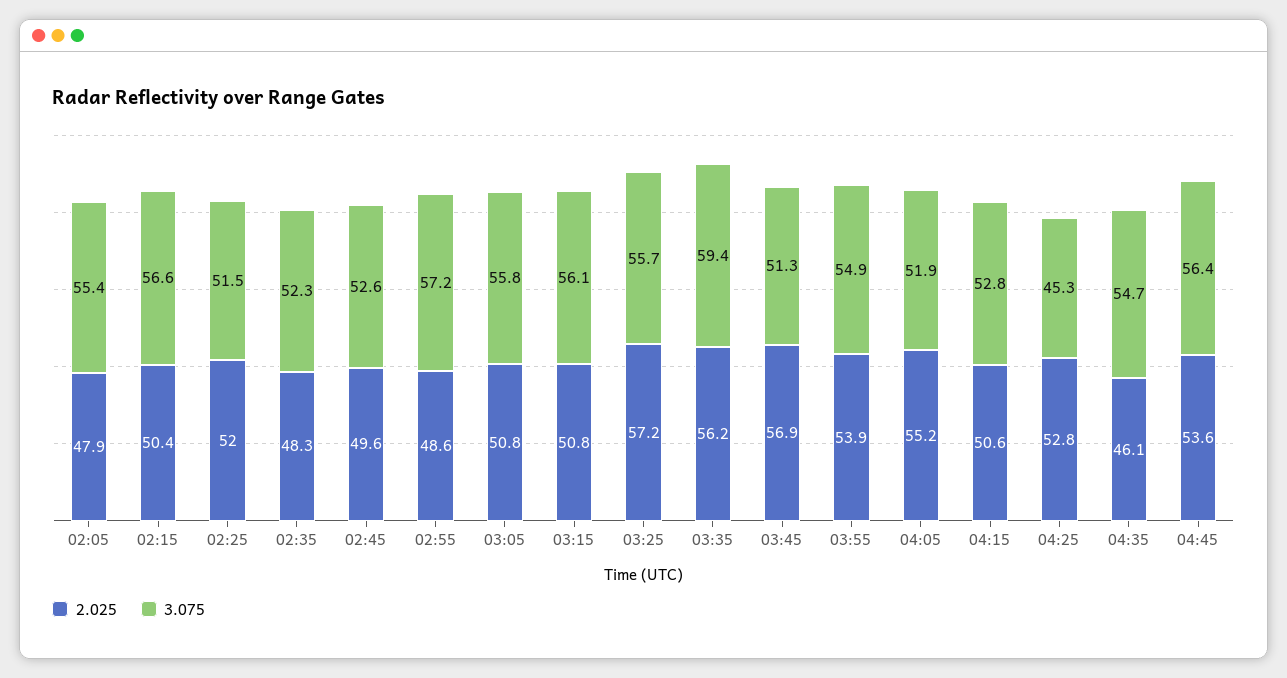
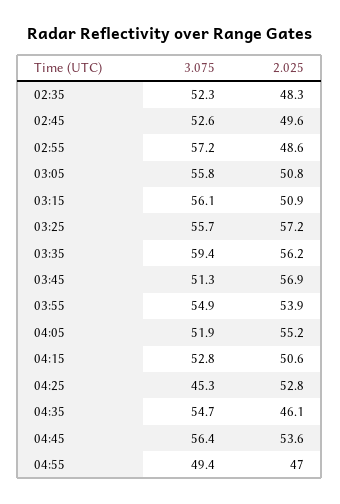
2.025, 02:05: 47.9 -> none
3.075, 02:05: 55.4 -> none
2.025, 02:15: 50.4 -> none
3.075, 02:15: 56.6 -> none
2.025, 02:25: 52 -> none
3.075, 02:25: 51.5 -> none
2.025, 03:15: 50.8 -> 50.9
3.075, 04:55: none -> 49.4
2.025, 04:55: none -> 47

